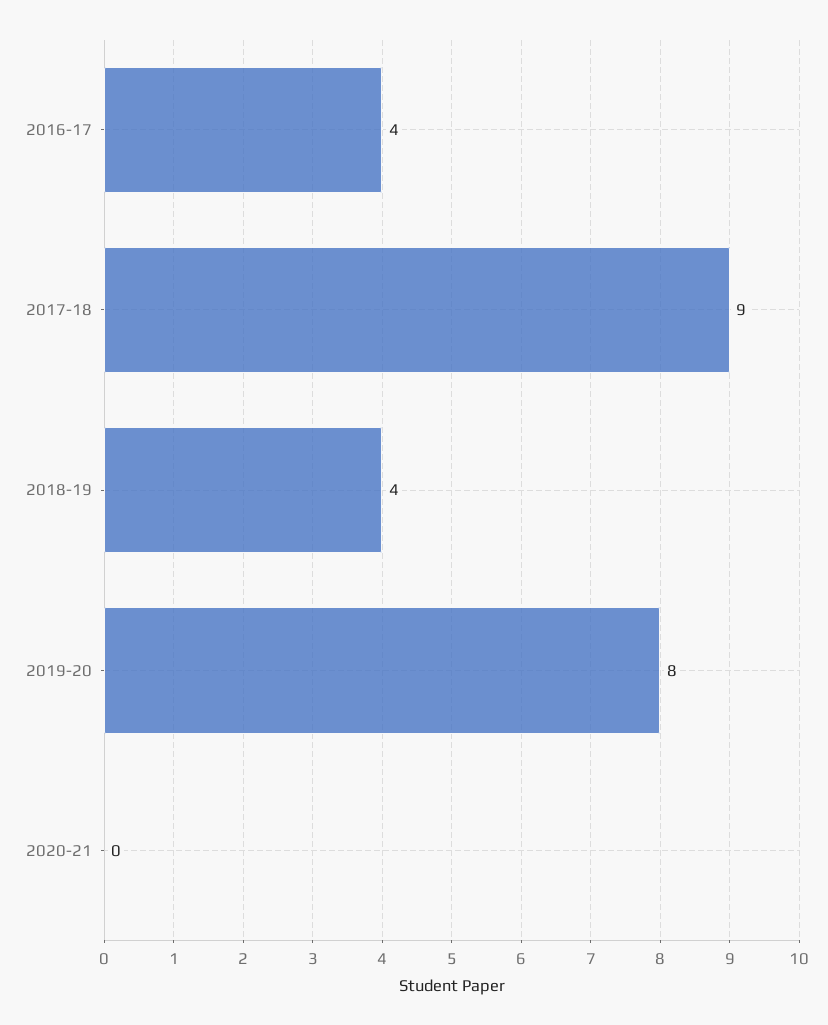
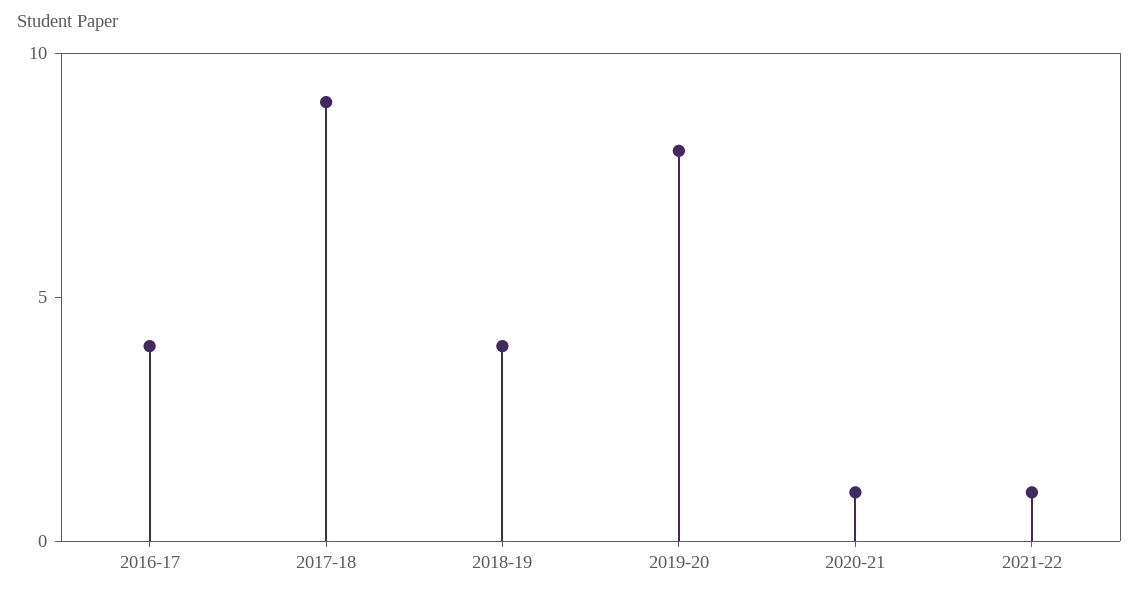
2020-21: 0 -> 1
2021-22: none -> 1

